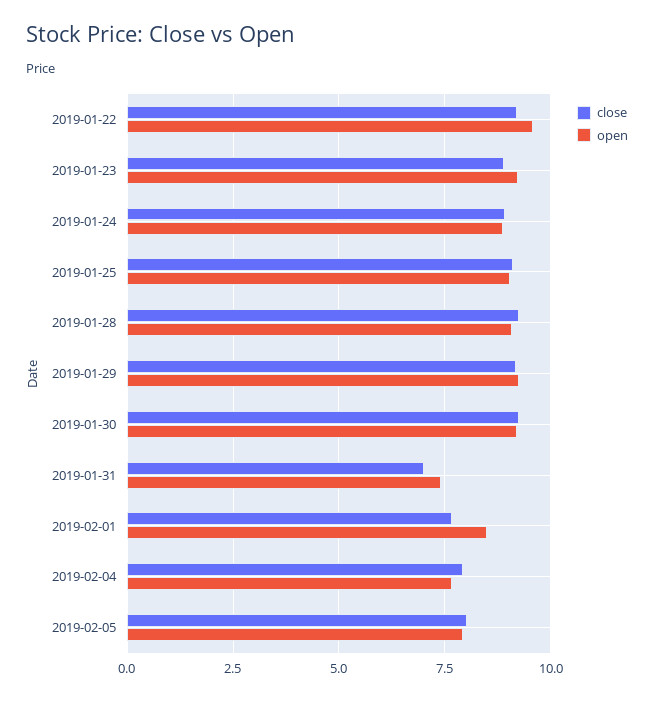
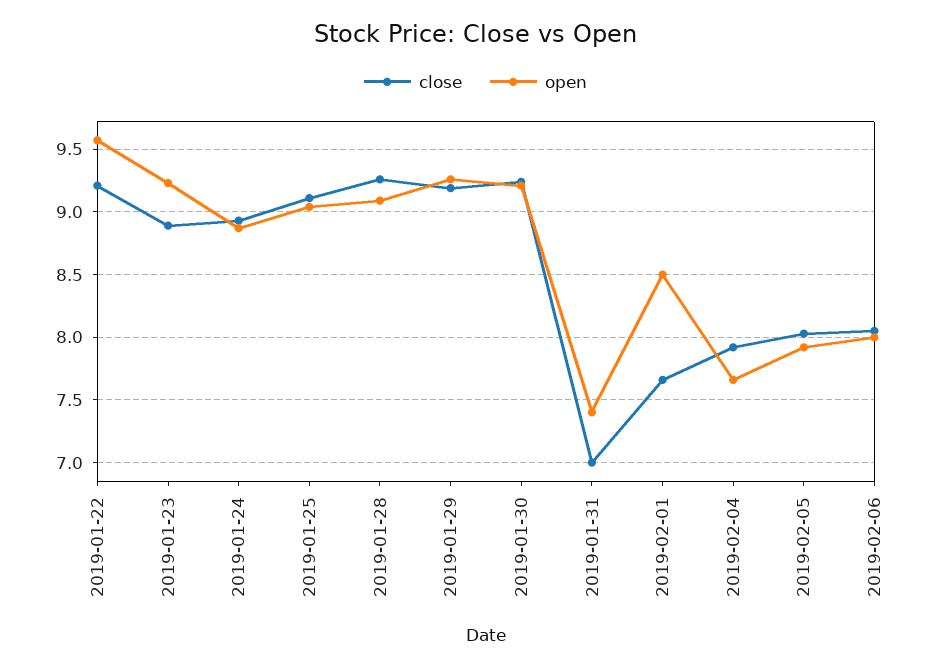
close, 2019-02-06: none -> 8.05
open, 2019-02-06: none -> 8

